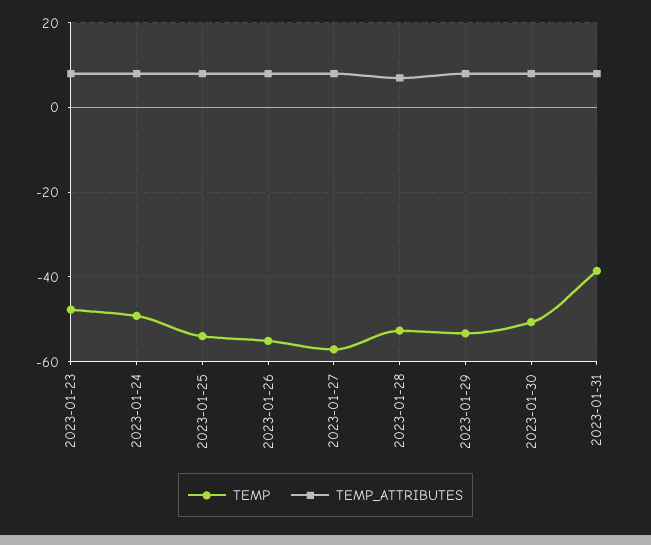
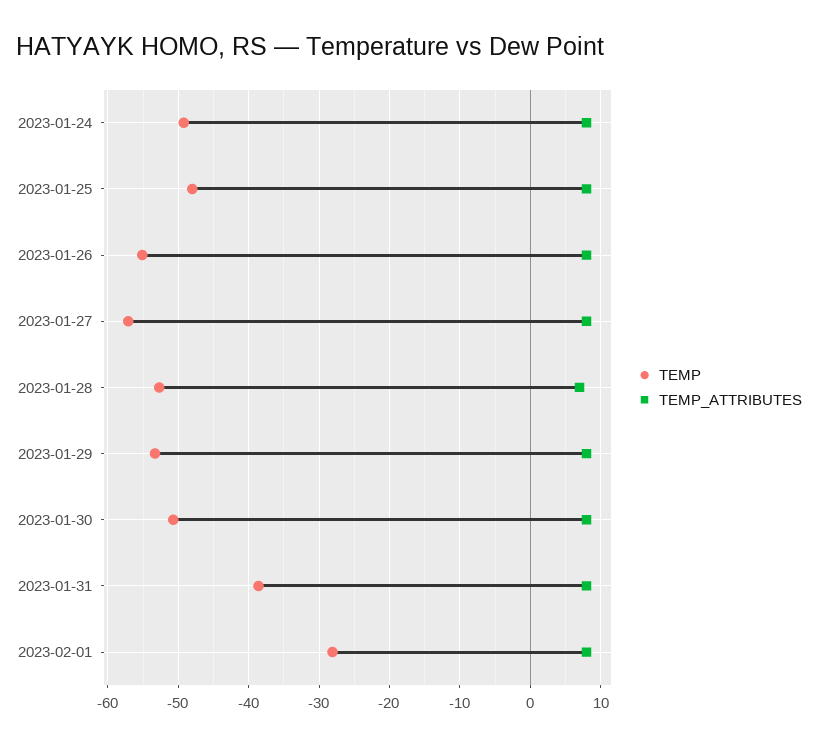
TEMP, 2023-01-23: -48 -> none
TEMP_ATTRIBUTES, 2023-01-23: 8 -> none
TEMP, 2023-01-25: -54 -> -48
TEMP, 2023-02-01: none -> -28
TEMP_ATTRIBUTES, 2023-02-01: none -> 8

